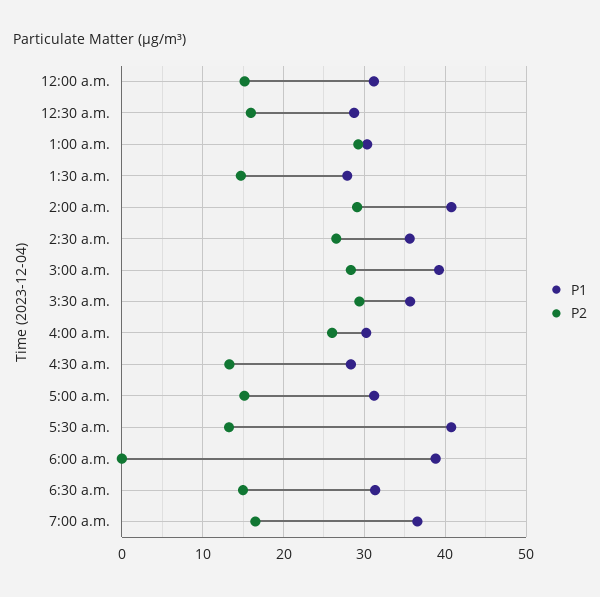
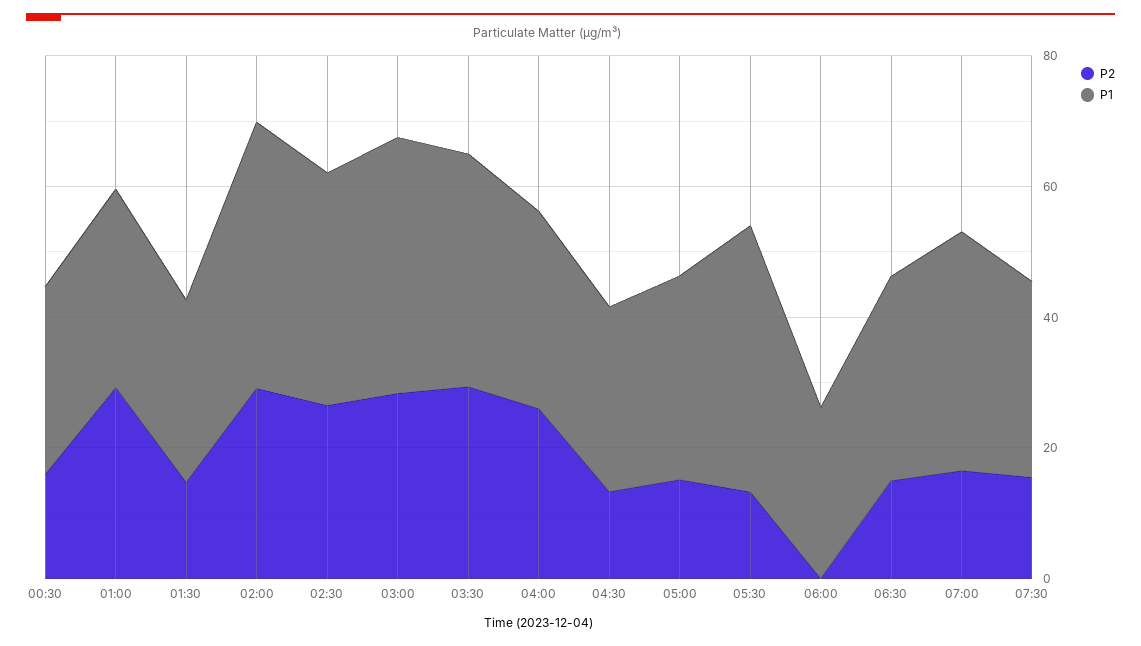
P1, 12:00 a.m.: 31 -> none
P2, 12:00 a.m.: 15 -> none
P1, 6:00 a.m.: 39 -> 25
P2, 07:30: none -> 15
P1, 07:30: none -> 30

